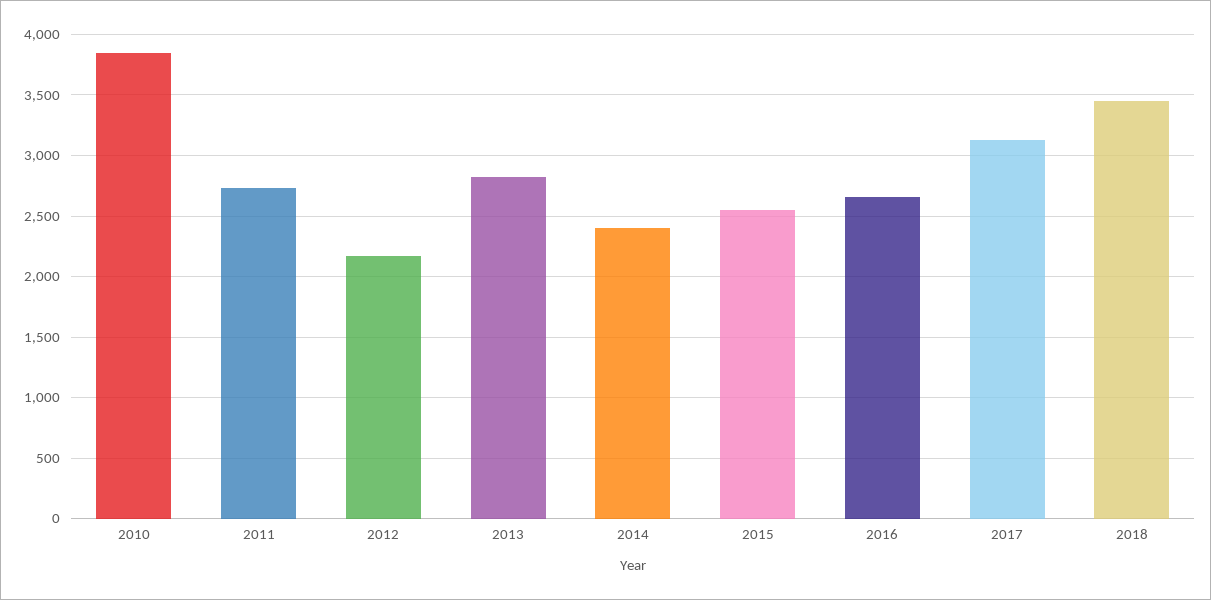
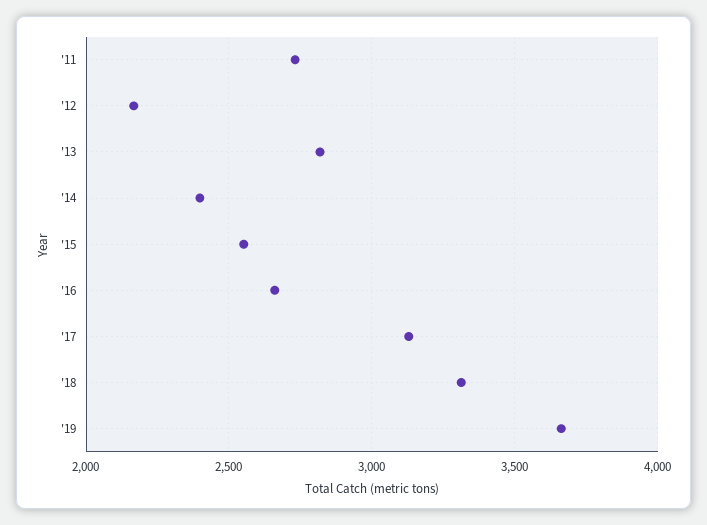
2010: 3850 -> none
2018: 3450 -> 3300
'19: none -> 3650

